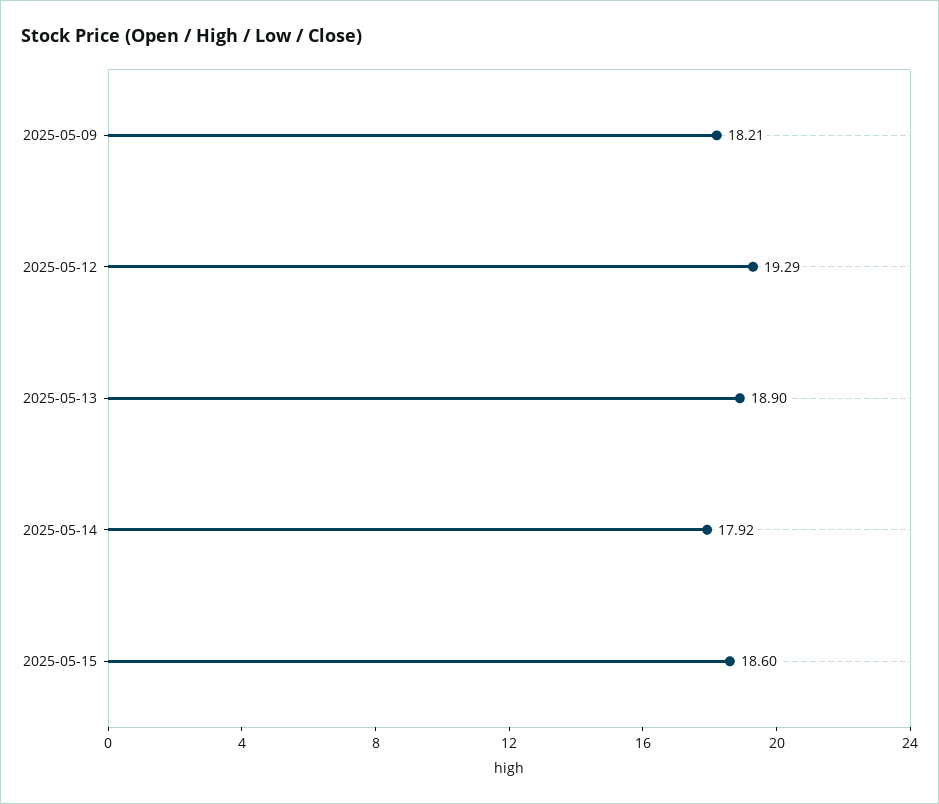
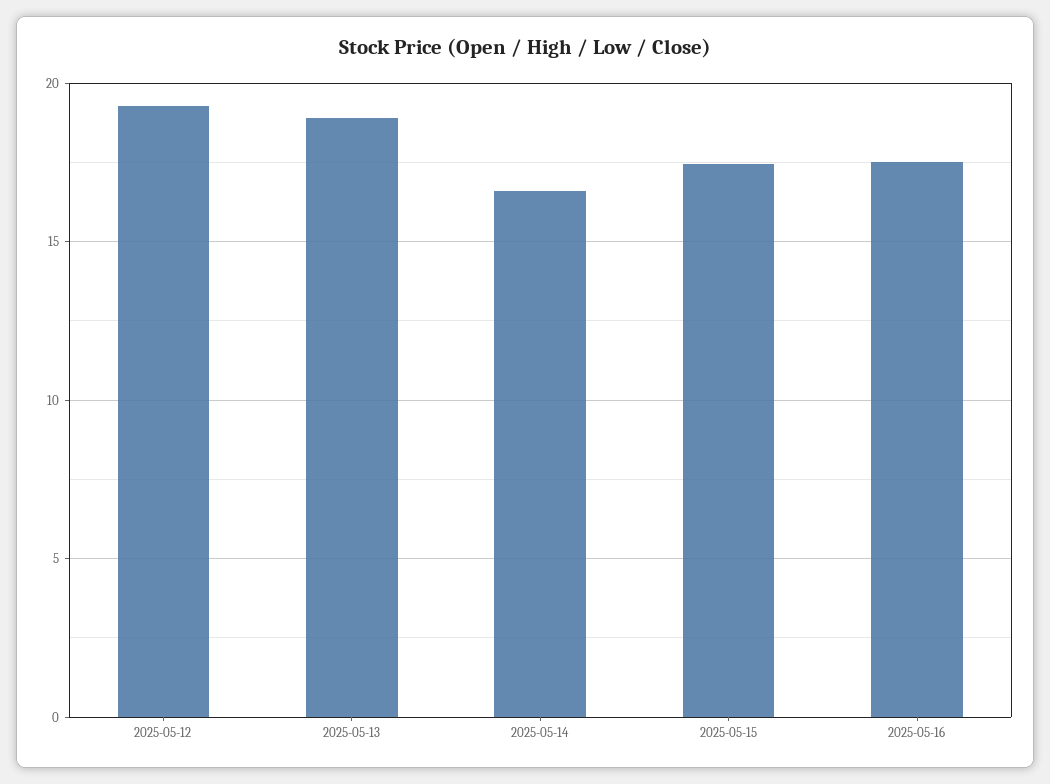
2025-05-09: 18.21 -> none
2025-05-14: 17.92 -> 16.5
2025-05-15: 18.6 -> 17.5
2025-05-16: none -> 17.5

